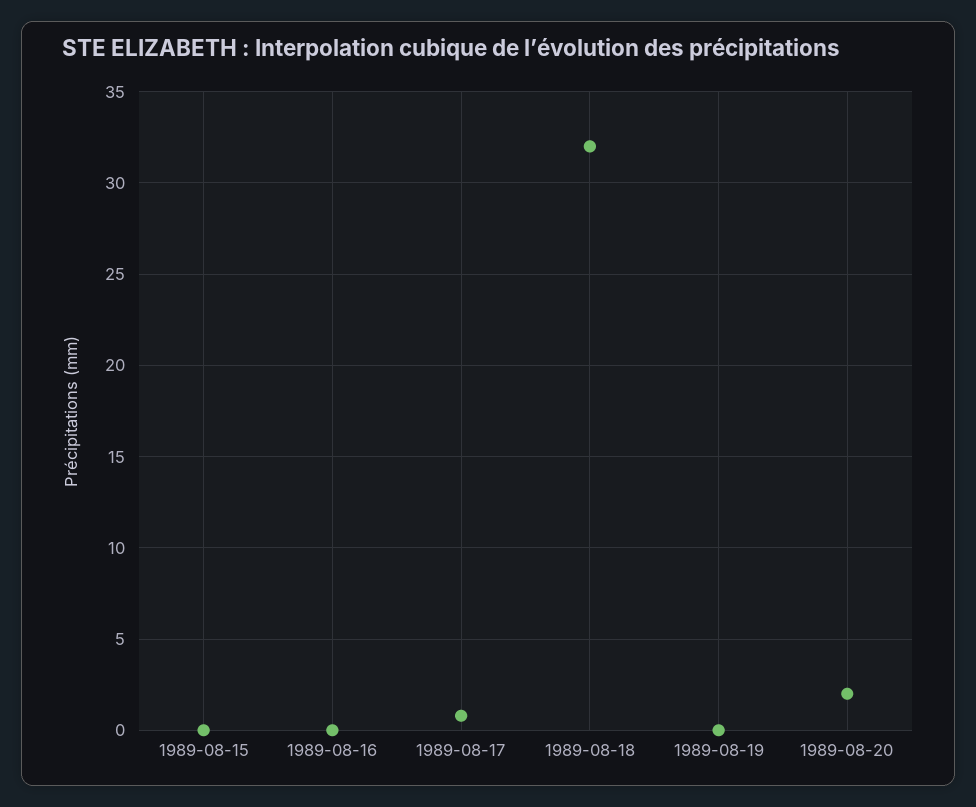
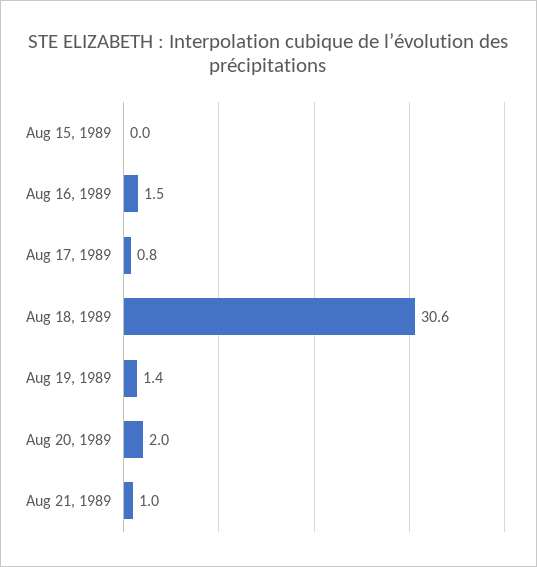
1989-08-16: 0 -> 1.5
1989-08-18: 32 -> 30.6
1989-08-19: 0 -> 1.4
Aug 21, 1989: none -> 1

